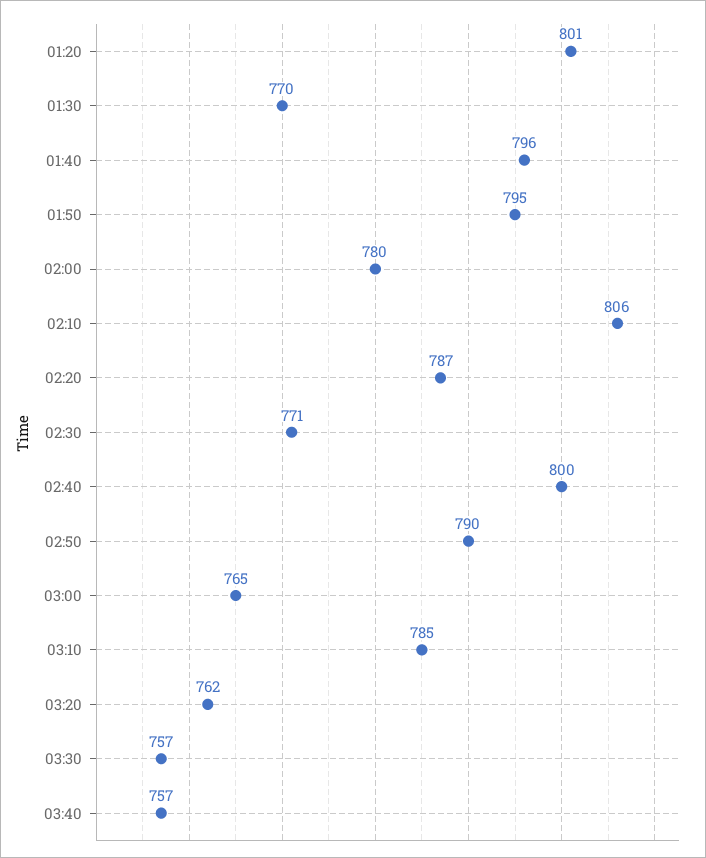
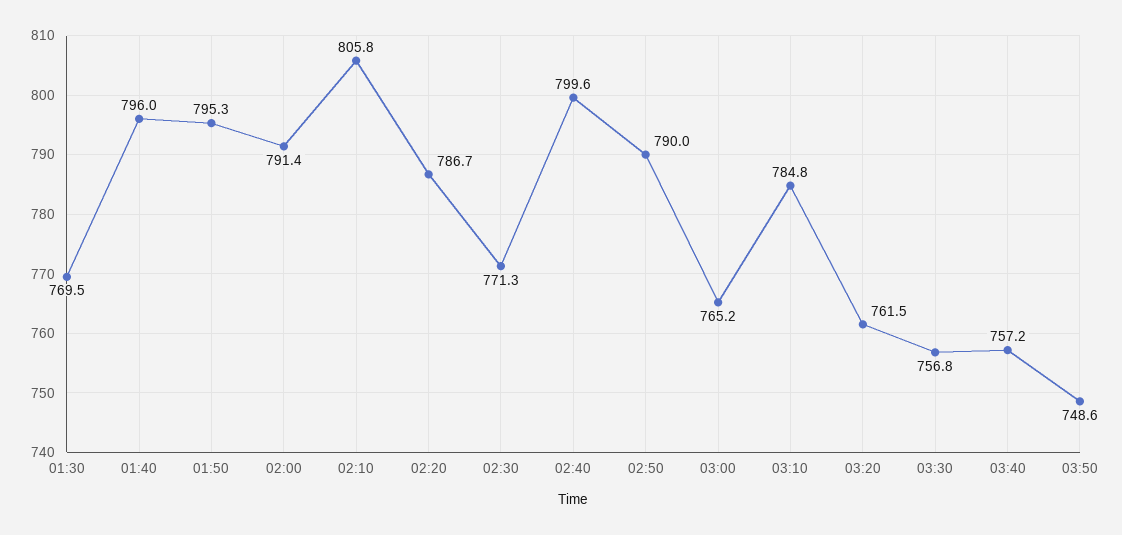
01:20: 801 -> none
02:00: 780 -> 791.4
03:50: none -> 748.6

